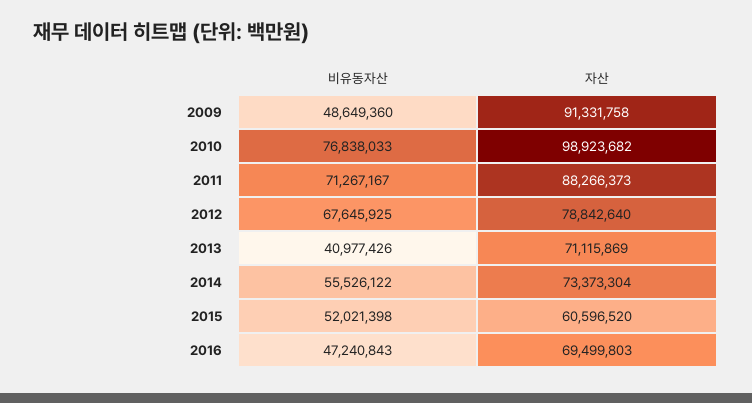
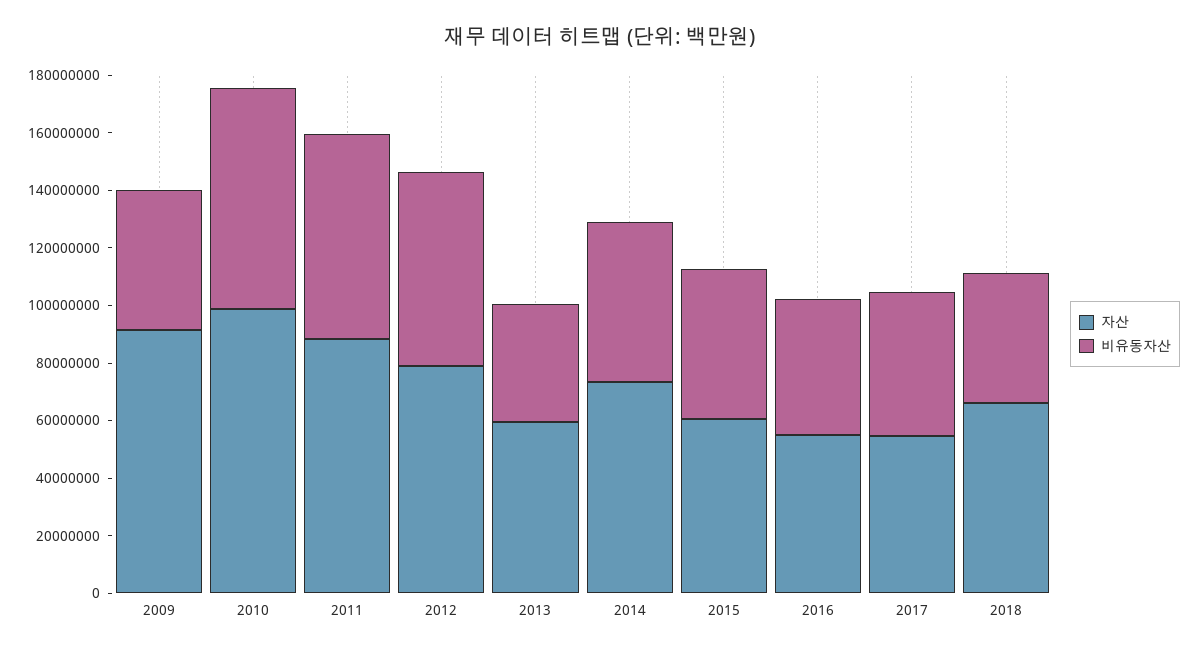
자산, 2013: 71115869 -> 60000000
자산, 2016: 69499803 -> 55000000
자산, 2017: none -> 55000000
비유동자산, 2017: none -> 50000000
자산, 2018: none -> 65000000
비유동자산, 2018: none -> 45000000

